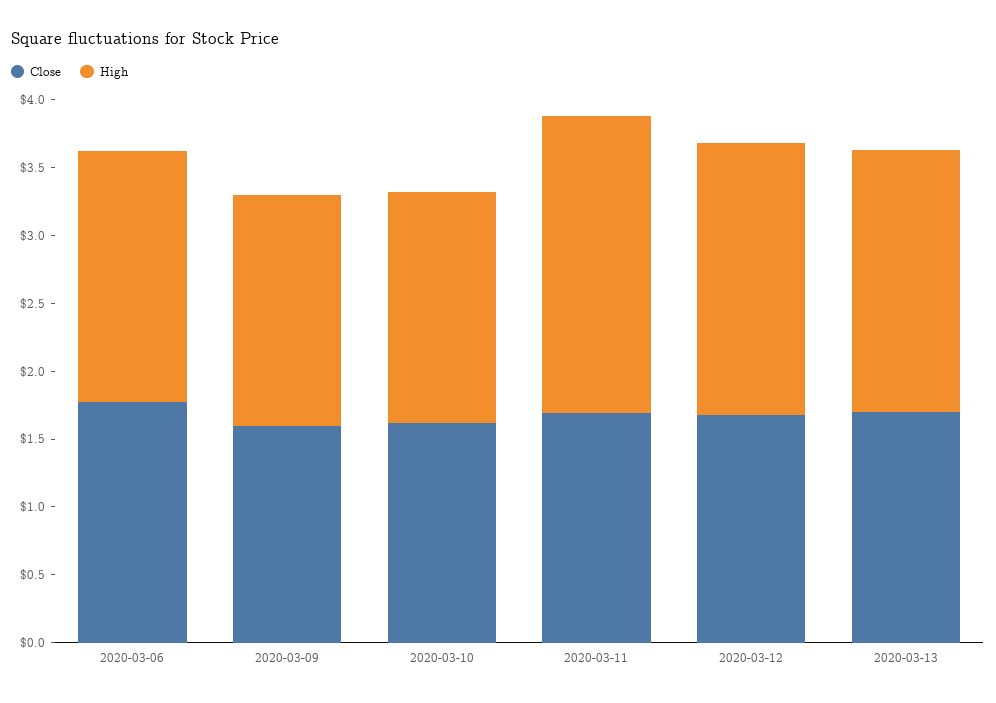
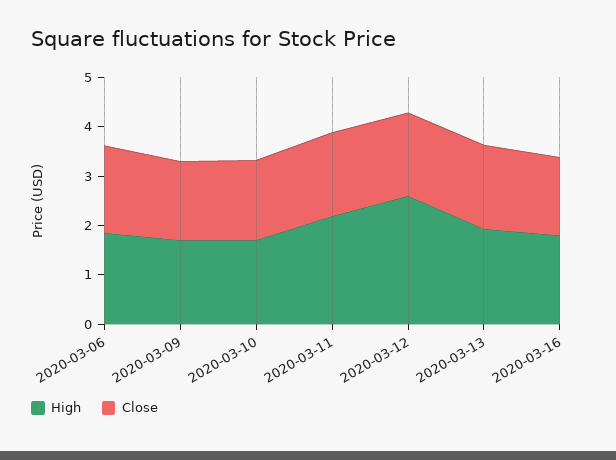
High, 2020-03-12: 2 -> 2.6
High, 2020-03-16: none -> 1.8
Close, 2020-03-16: none -> 1.6

